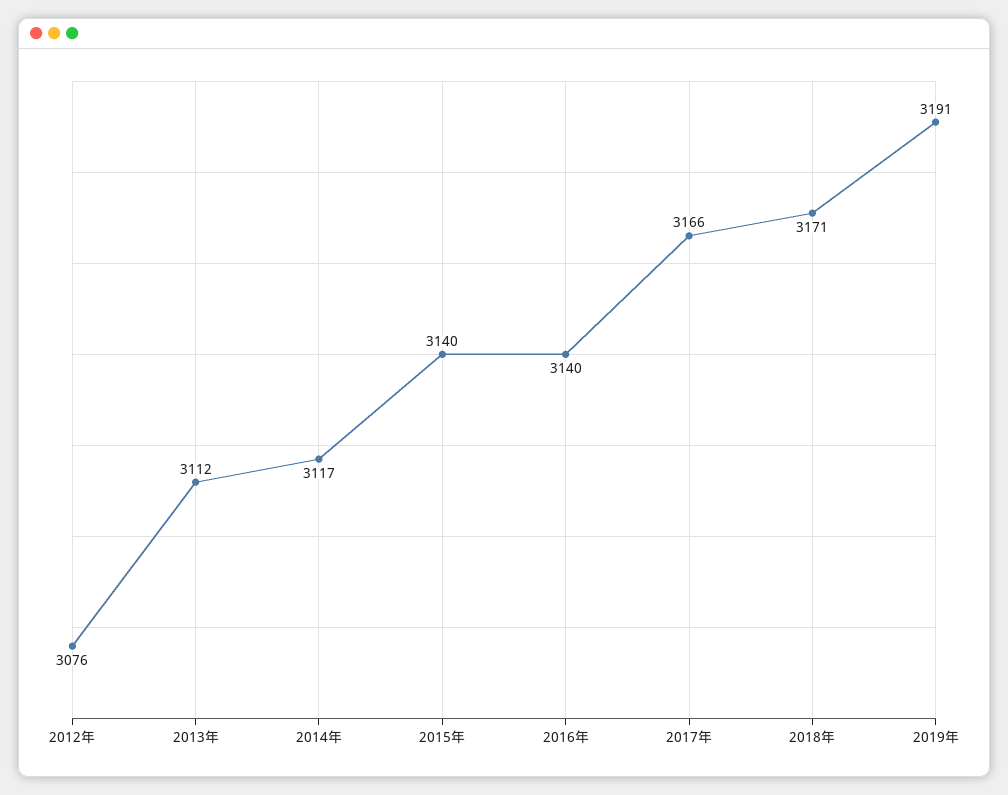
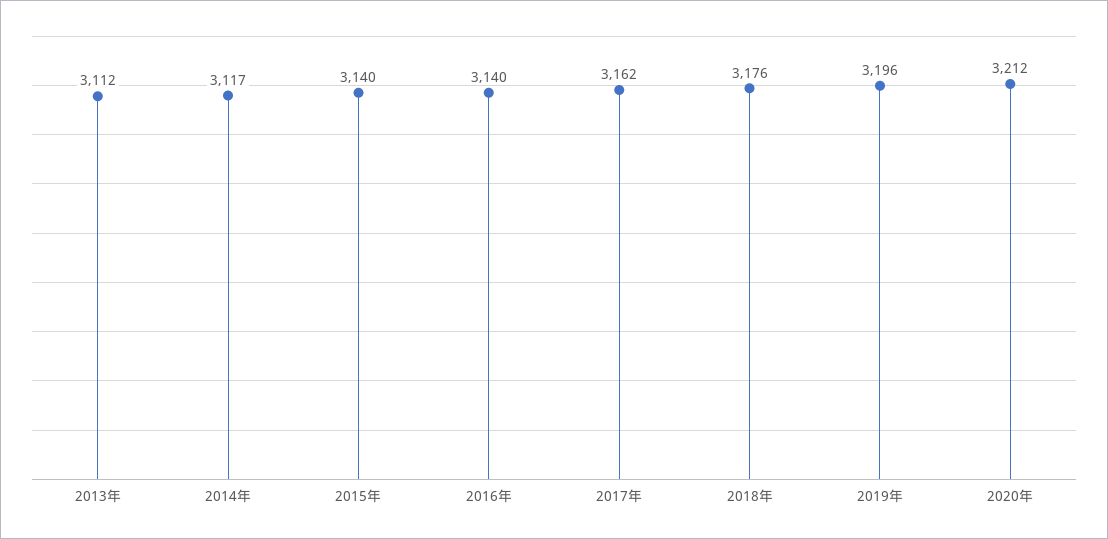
2012年: 3076 -> none
2017年: 3166 -> 3162
2018年: 3171 -> 3176
2019年: 3191 -> 3196
2020年: none -> 3212

